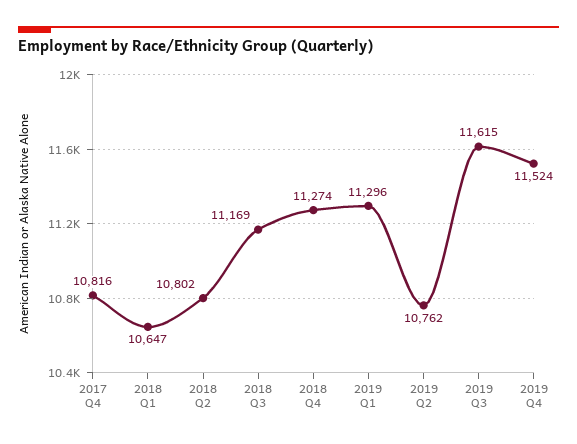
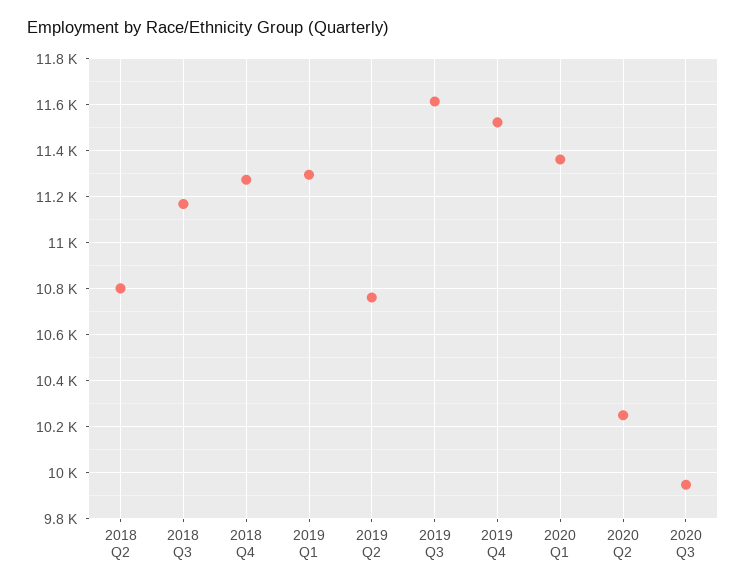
2017 Q4: 10816 -> none
2018 Q1: 10647 -> none
2020 Q1: none -> 11350
2020 Q2: none -> 10250
2020 Q3: none -> 9950

